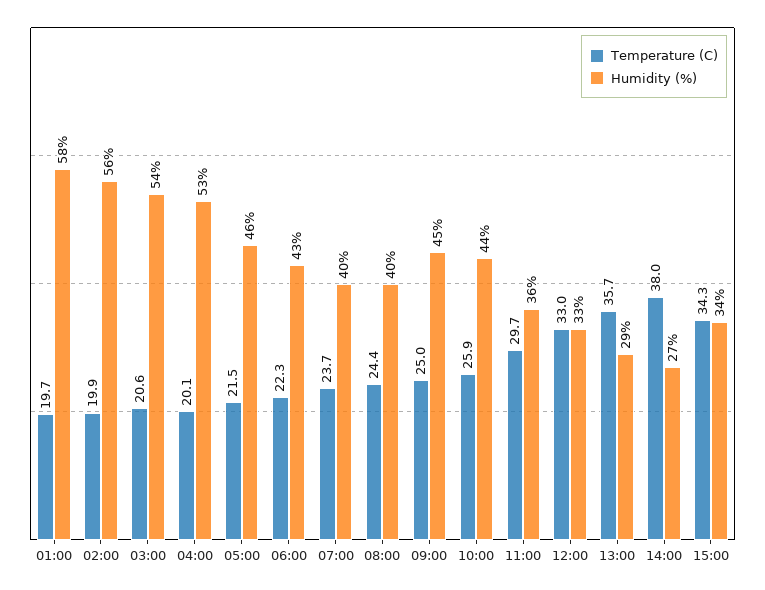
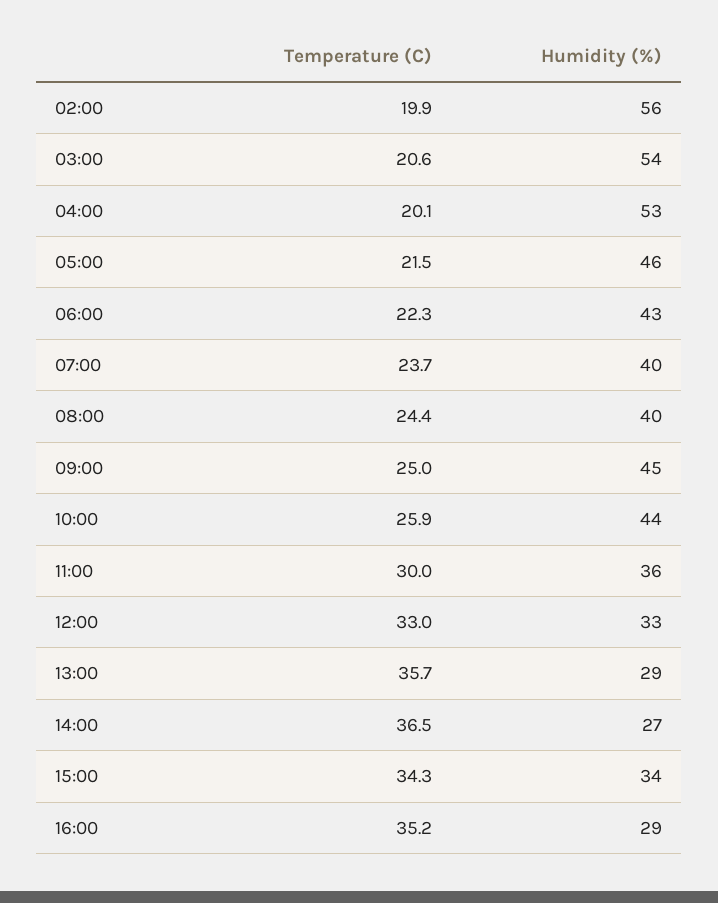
Temperature (C), 01:00: 19.7 -> none
Humidity (%), 01:00: 58 -> none
Temperature (C), 11:00: 29.7 -> 30
Temperature (C), 14:00: 38 -> 36.5
Temperature (C), 16:00: none -> 35.2
Humidity (%), 16:00: none -> 29

